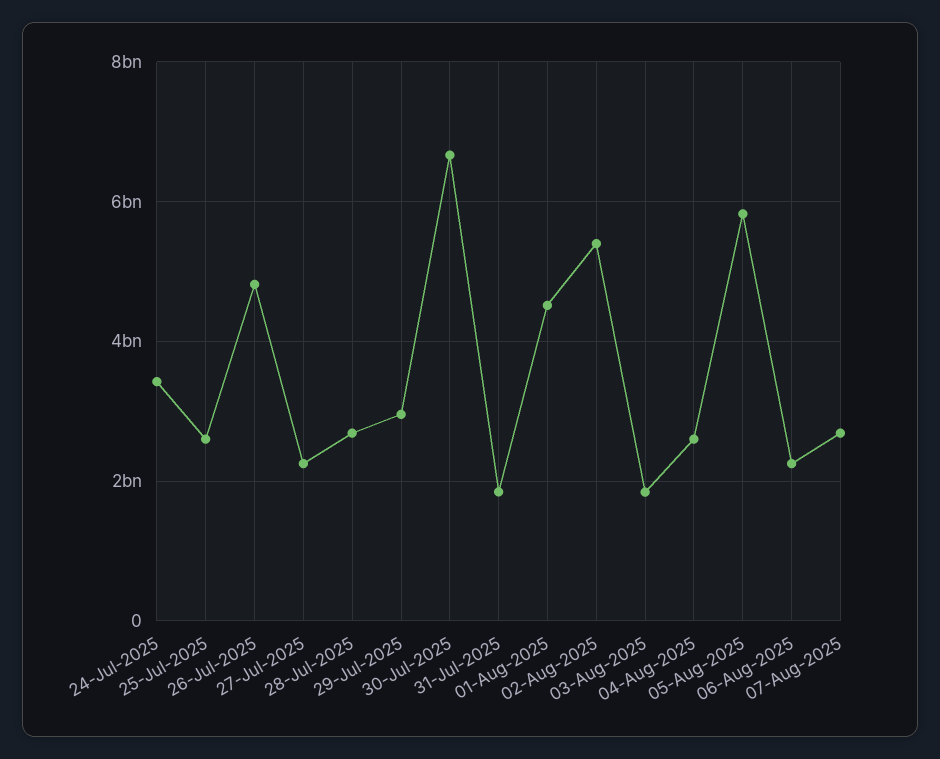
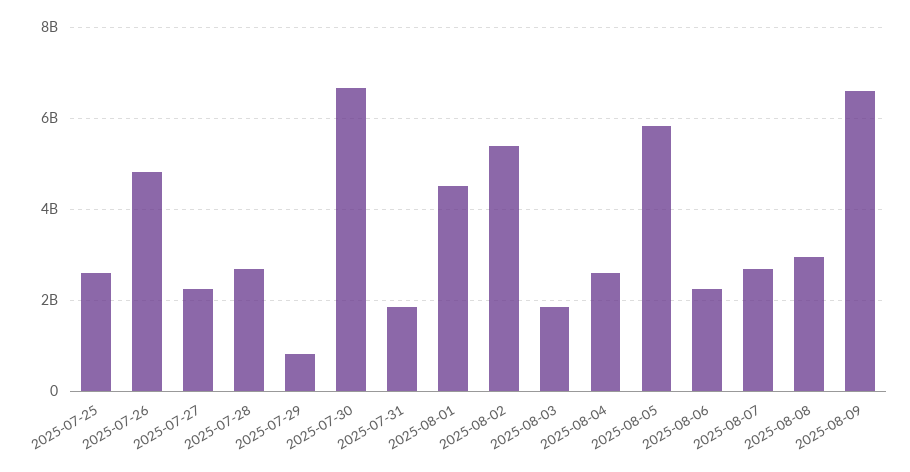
24-Jul-2025: 3400000000 -> none
29-Jul-2025: 3000000000 -> 800000000
2025-08-08: none -> 3000000000
2025-08-09: none -> 6600000000

